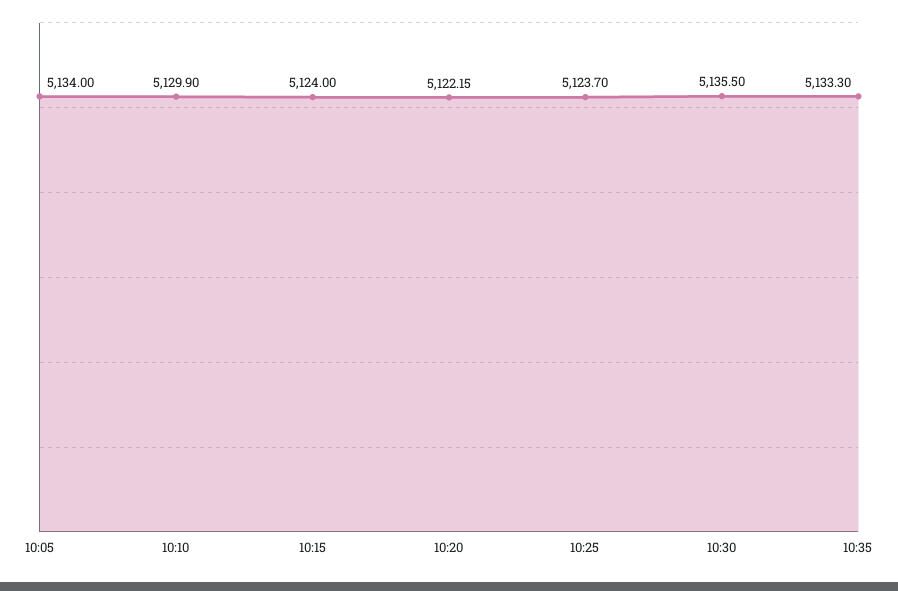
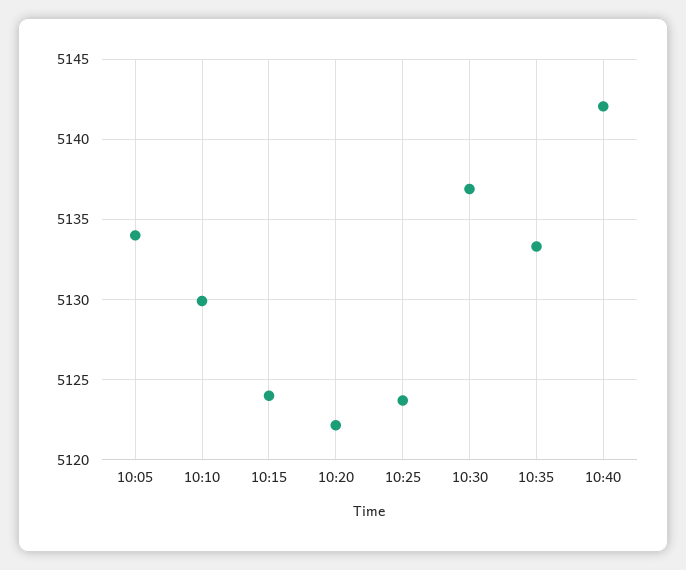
10:30: 5135.5 -> 5137
10:40: none -> 5142

